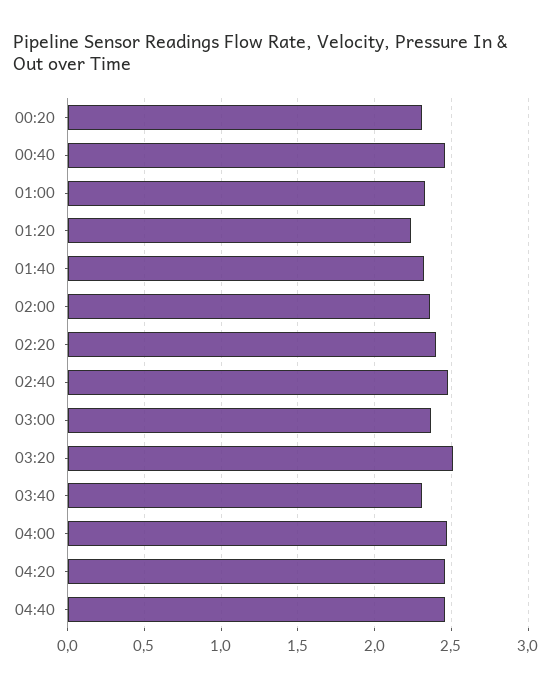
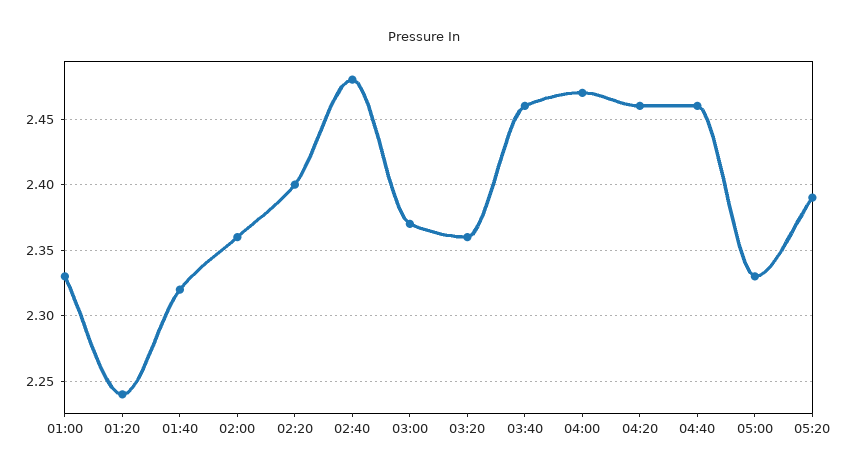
00:20: 2.3 -> none
00:40: 2.45 -> none
03:20: 2.5 -> 2.36
03:40: 2.3 -> 2.46
05:00: none -> 2.33
05:20: none -> 2.39

